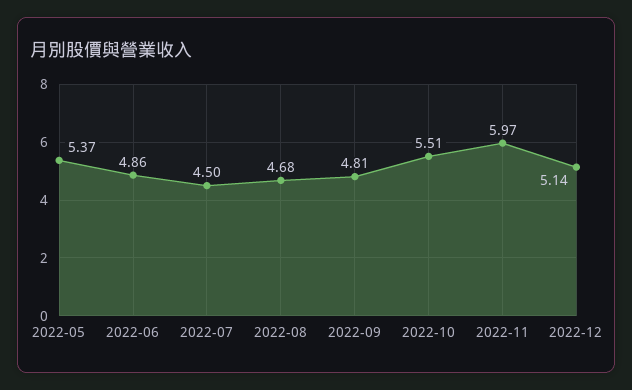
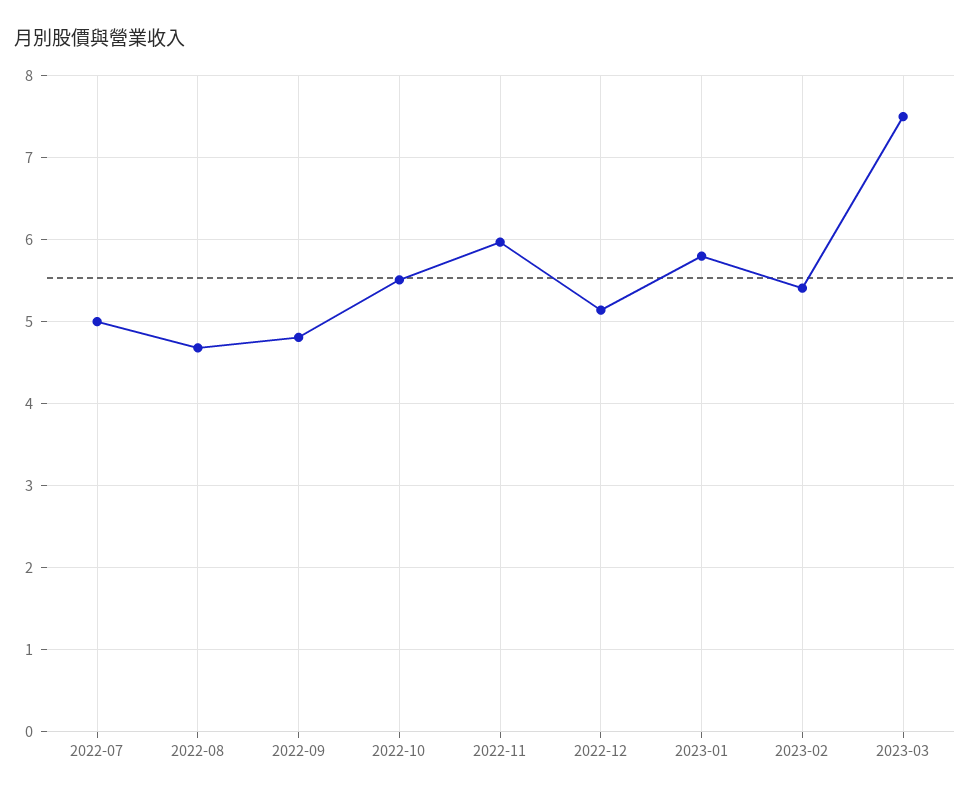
2022-05: 5.37 -> none
2022-06: 4.86 -> none
2022-07: 4.5 -> 5
2023-01: none -> 5.8
2023-02: none -> 5.4
2023-03: none -> 7.5

